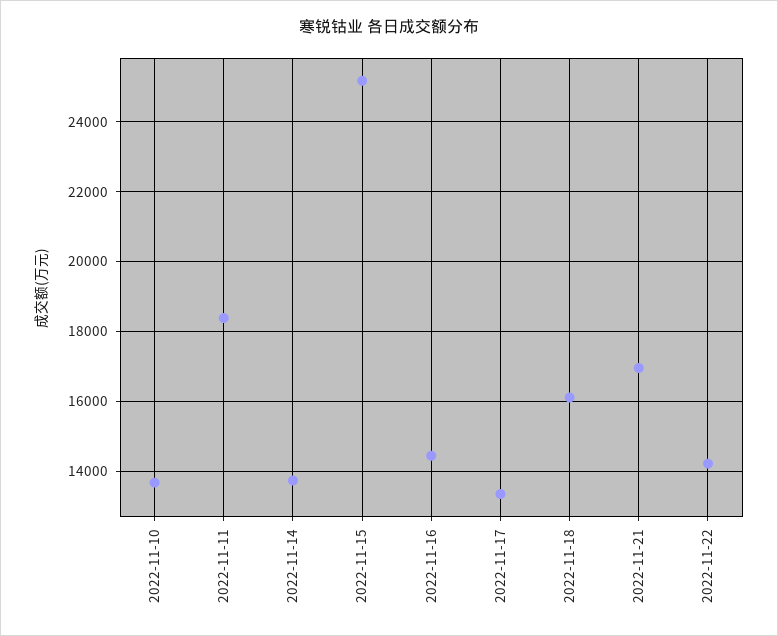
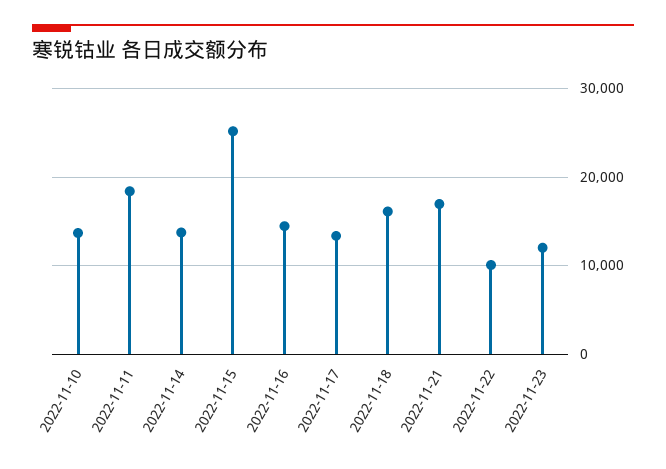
2022-11-22: 14200 -> 10000
2022-11-23: none -> 12000

